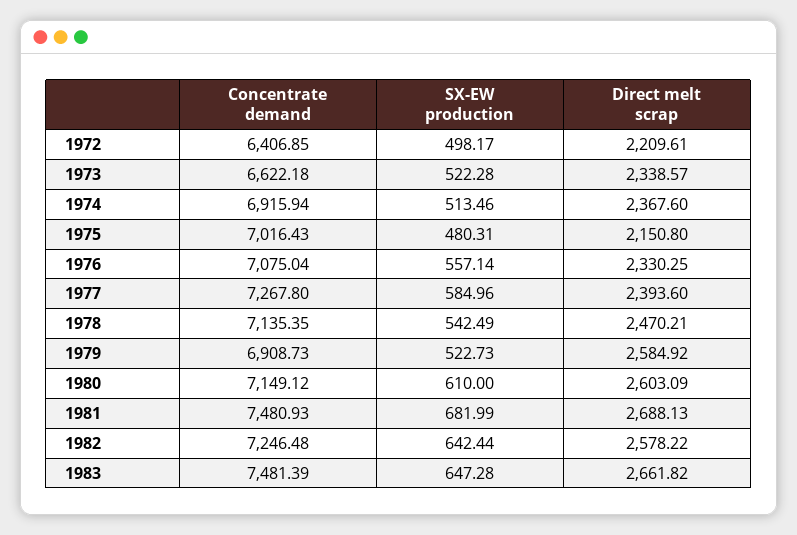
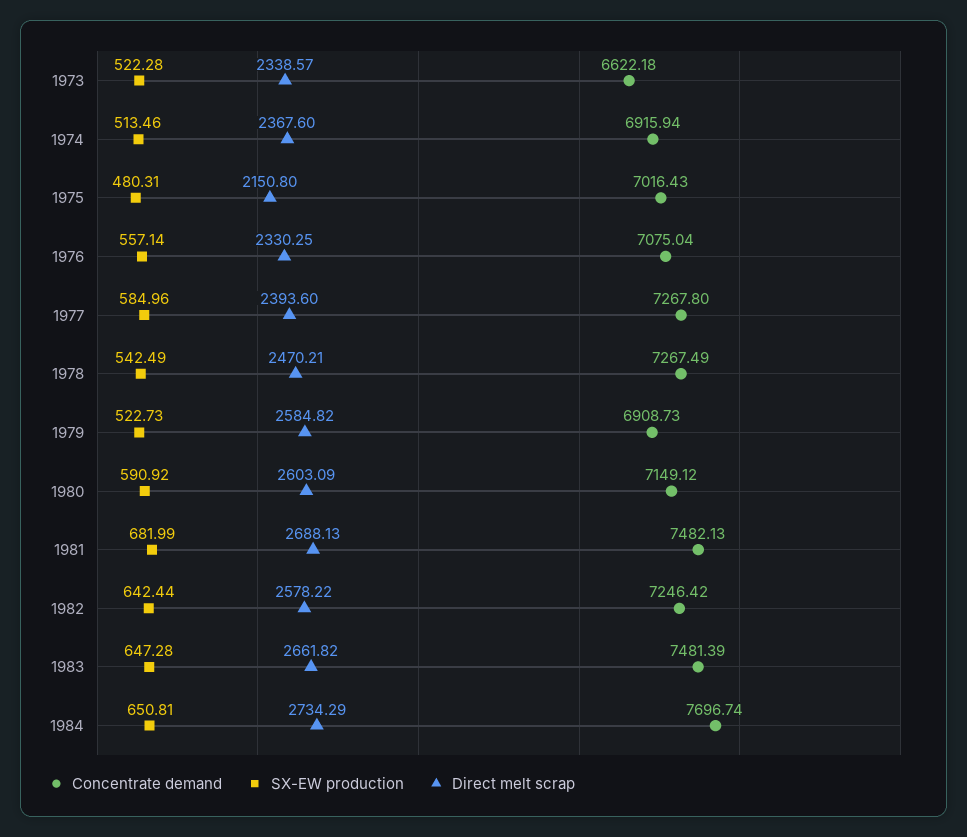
Concentrate demand, 1972: 6406.85 -> none
SX-EW production, 1972: 498.17 -> none
Direct melt scrap, 1972: 2209.61 -> none
Concentrate demand, 1978: 7135.35 -> 7267.49
Direct melt scrap, 1979: 2584.92 -> 2584.82
SX-EW production, 1980: 610 -> 590.92
Concentrate demand, 1981: 7480.93 -> 7482.13
Concentrate demand, 1982: 7246.48 -> 7246.42
Concentrate demand, 1984: none -> 7696.74
SX-EW production, 1984: none -> 650.81
Direct melt scrap, 1984: none -> 2734.29

